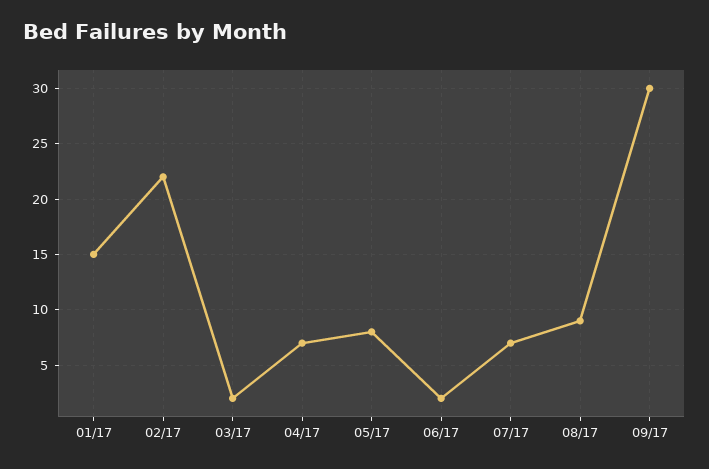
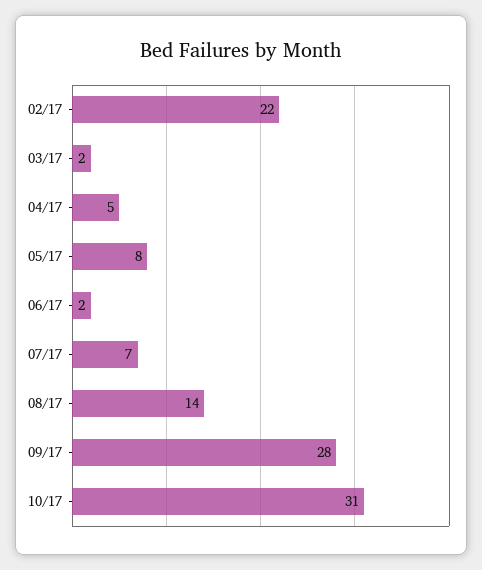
01/17: 15 -> none
04/17: 7 -> 5
08/17: 9 -> 14
09/17: 30 -> 28
10/17: none -> 31

